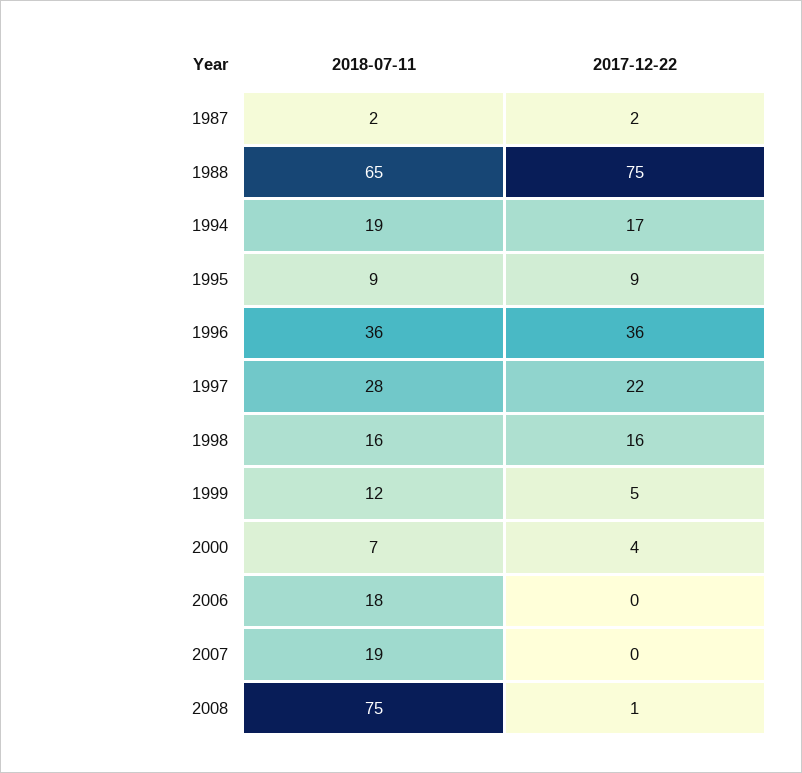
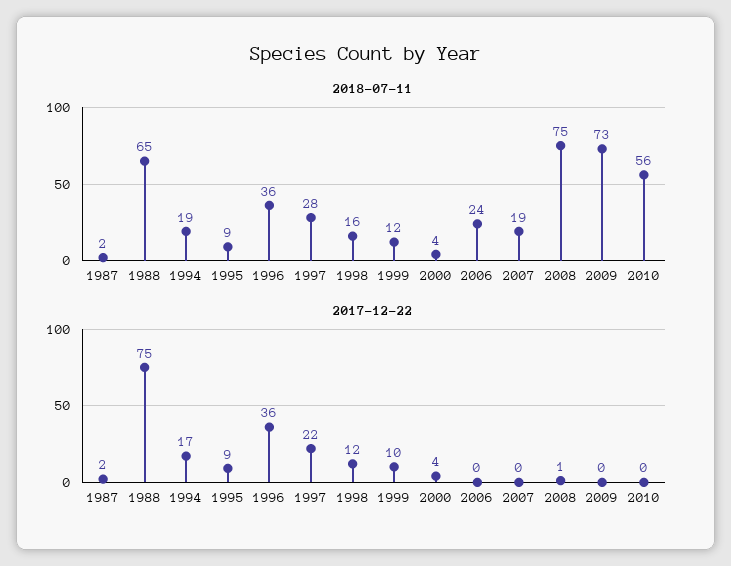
2017-12-22, 1998: 16 -> 12
2017-12-22, 1999: 5 -> 10
2018-07-11, 2000: 7 -> 4
2018-07-11, 2006: 18 -> 24
2018-07-11, 2009: none -> 73
2018-07-11, 2010: none -> 56
2017-12-22, 2009: none -> 0
2017-12-22, 2010: none -> 0

